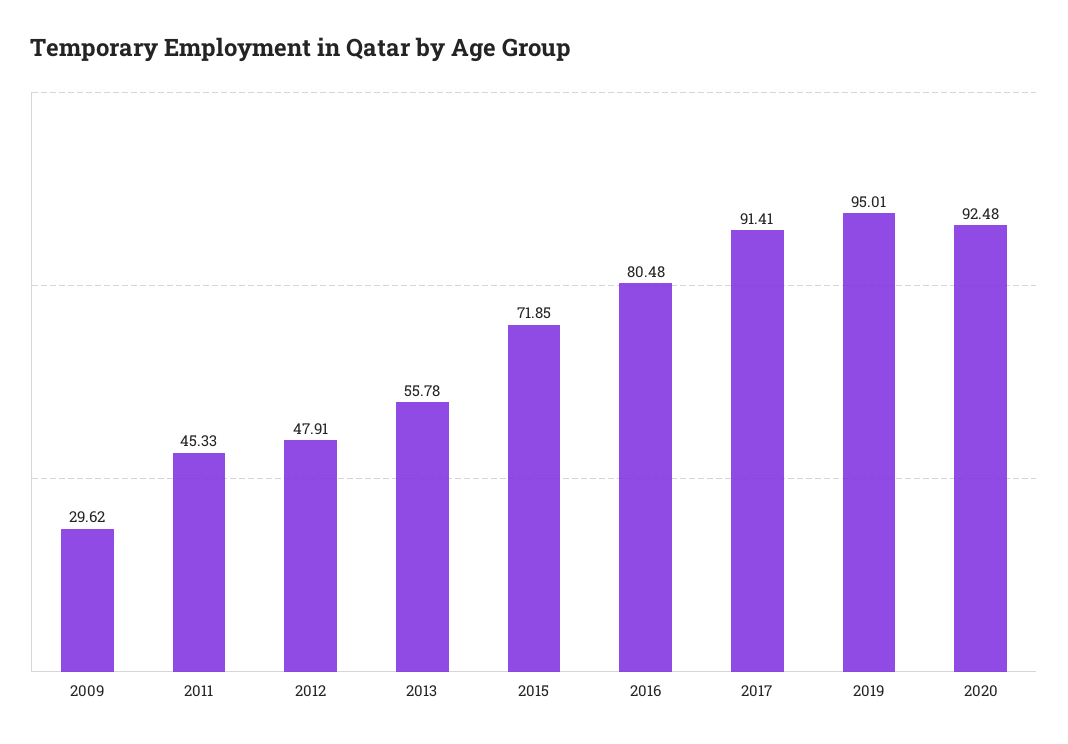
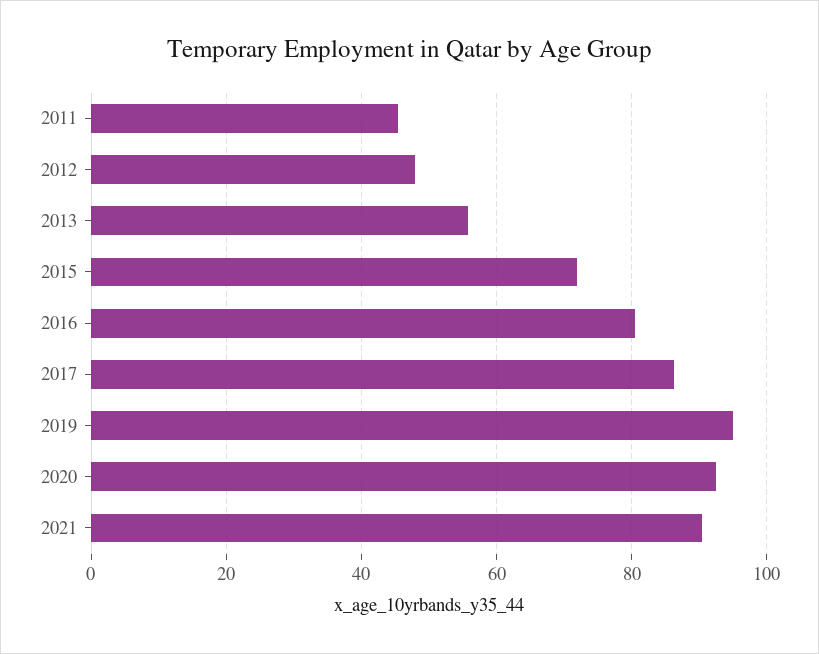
2009: 29.62 -> none
2017: 91.41 -> 86
2021: none -> 90

